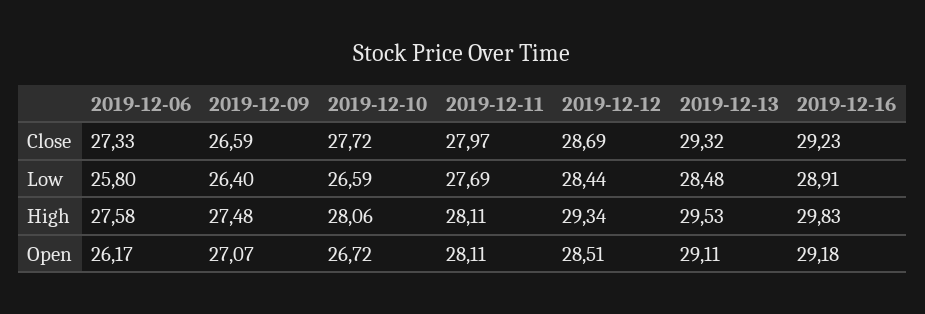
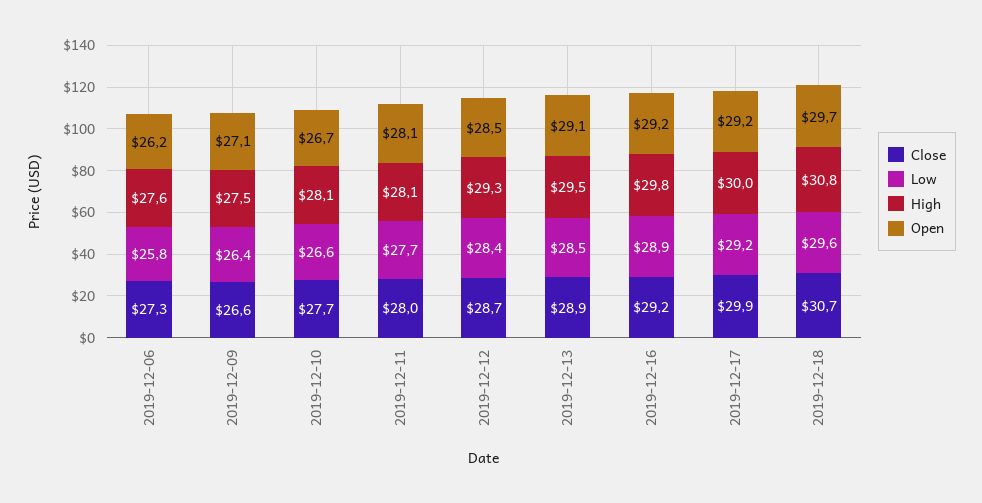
Close, 2019-12-13: 29.32 -> 28.9
Close, 2019-12-17: none -> 29.9
Low, 2019-12-17: none -> 29.2
High, 2019-12-17: none -> 30
Open, 2019-12-17: none -> 29.2
Close, 2019-12-18: none -> 30.7
Low, 2019-12-18: none -> 29.6
High, 2019-12-18: none -> 30.8
Open, 2019-12-18: none -> 29.7

